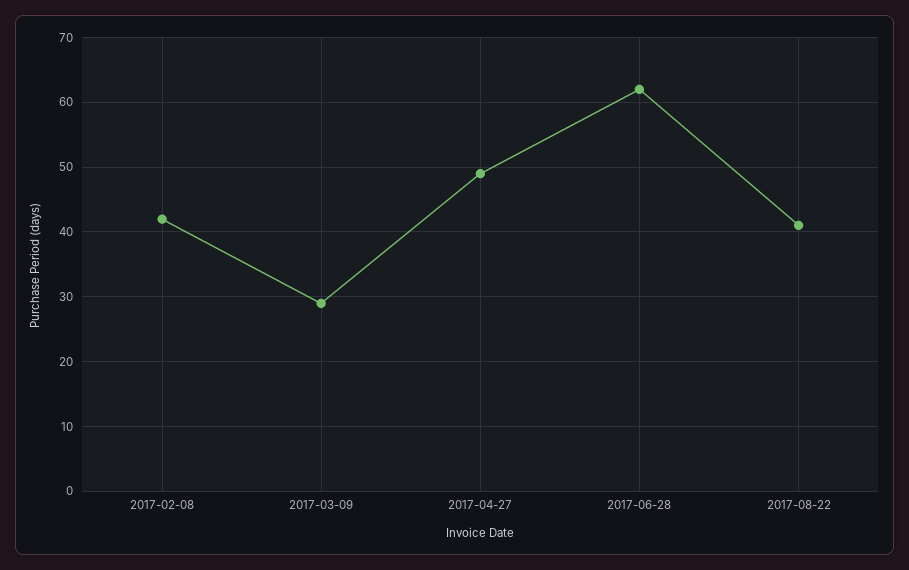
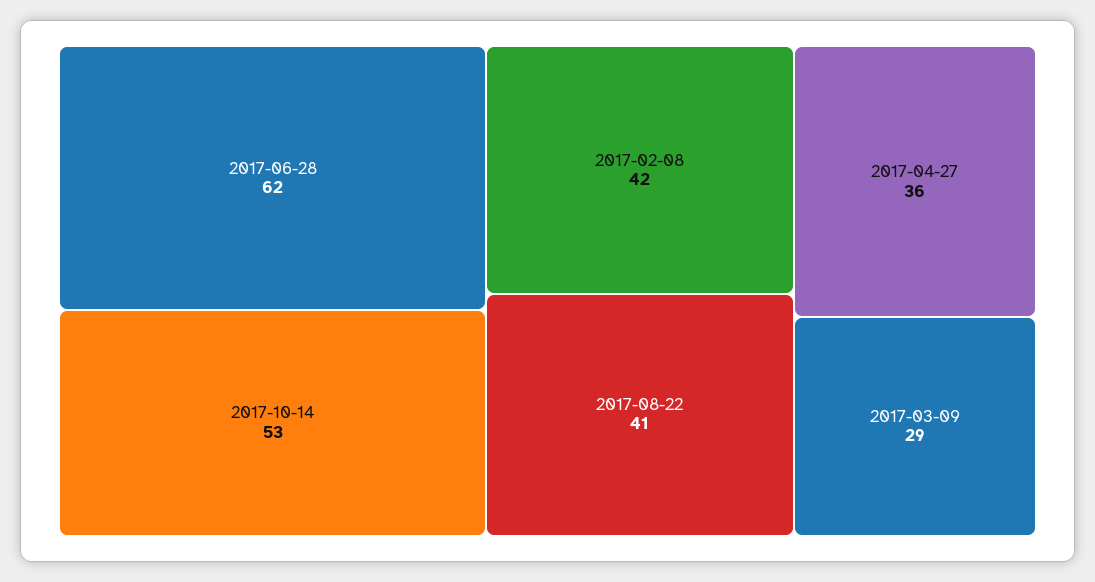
2017-04-27: 49 -> 36
2017-10-14: none -> 53

